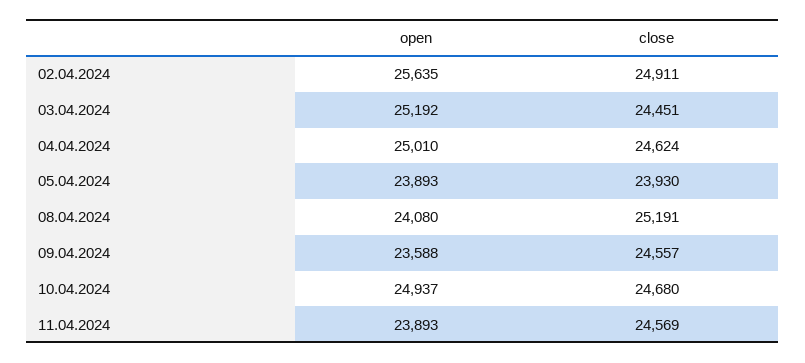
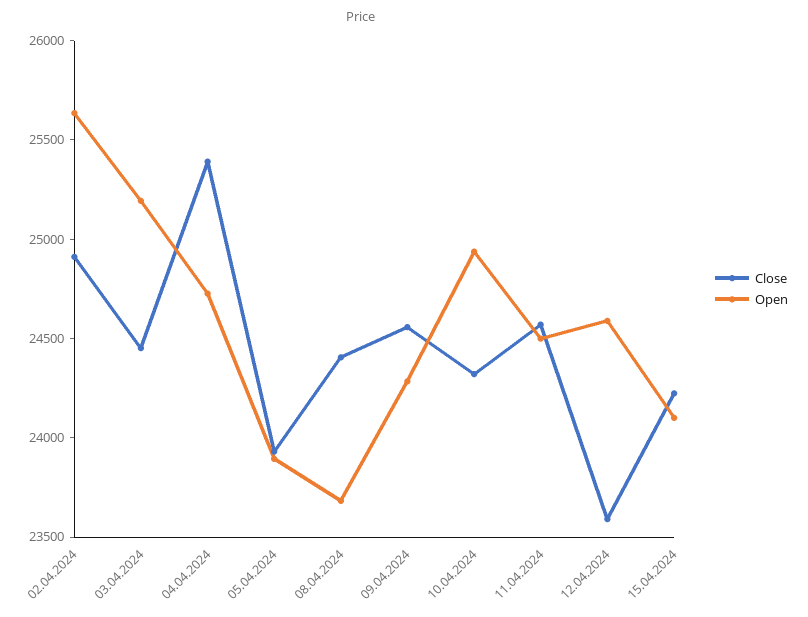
open, 04.04.2024: 25010 -> 24700
close, 04.04.2024: 24624 -> 25400
open, 08.04.2024: 24080 -> 23700
close, 08.04.2024: 25191 -> 24400
open, 09.04.2024: 23588 -> 24300
close, 10.04.2024: 24680 -> 24300
open, 11.04.2024: 23893 -> 24500
close, 12.04.2024: none -> 23600
open, 12.04.2024: none -> 24600
close, 15.04.2024: none -> 24200
open, 15.04.2024: none -> 24100

